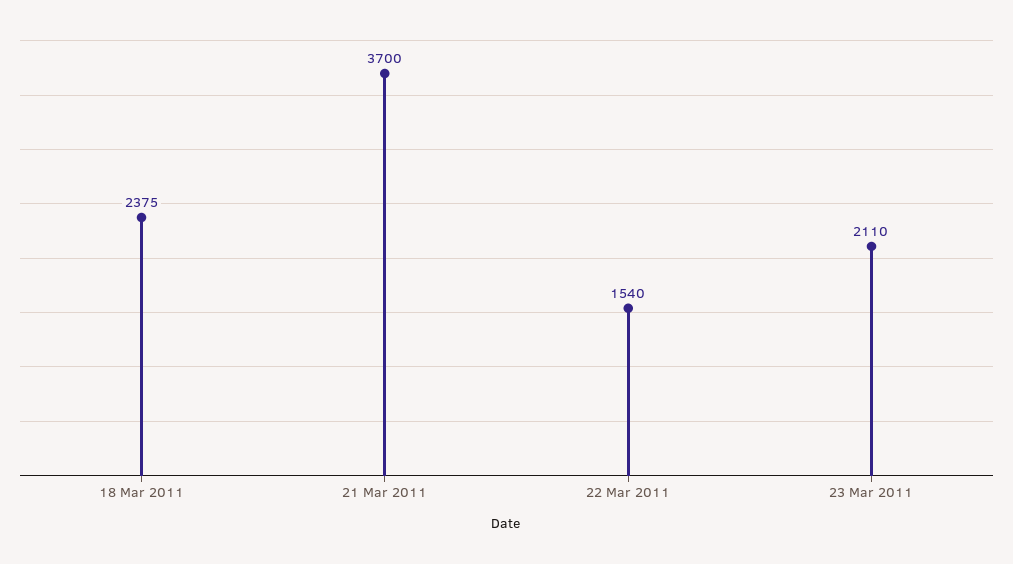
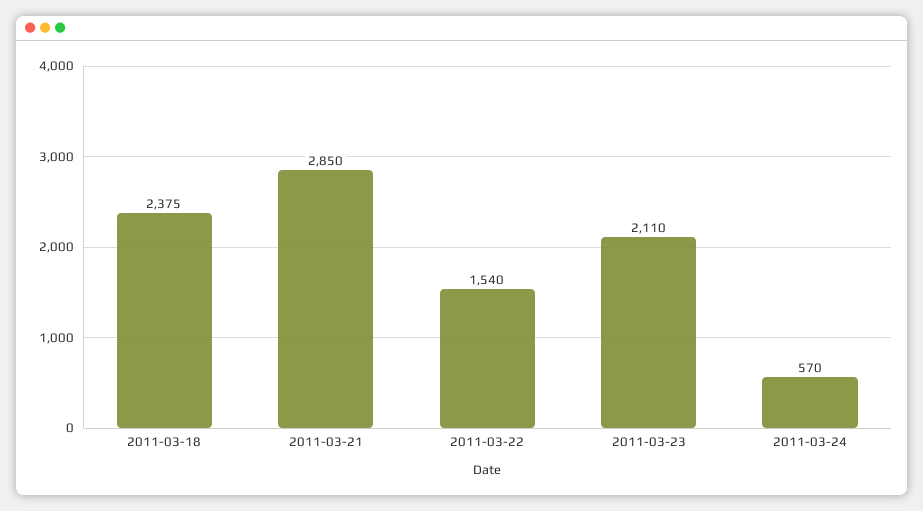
21 Mar 2011: 3700 -> 2850
2011-03-24: none -> 570

